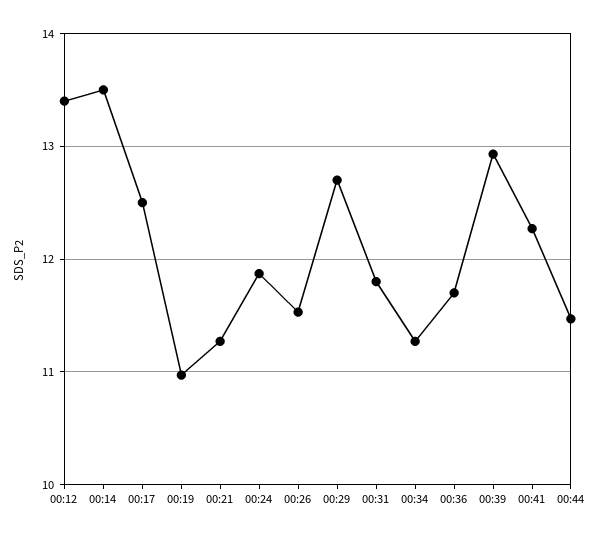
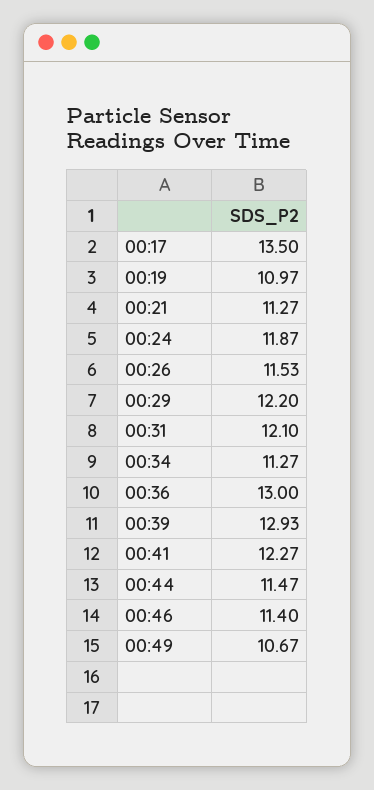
00:12: 13.4 -> none
00:14: 13.5 -> none
00:17: 12.5 -> 13.5
00:29: 12.7 -> 12.2
00:31: 11.8 -> 12.1
00:36: 11.7 -> 13
00:46: none -> 11.4
00:49: none -> 10.67

